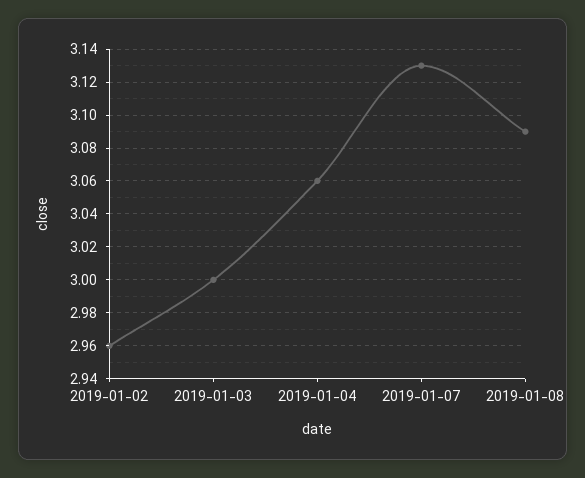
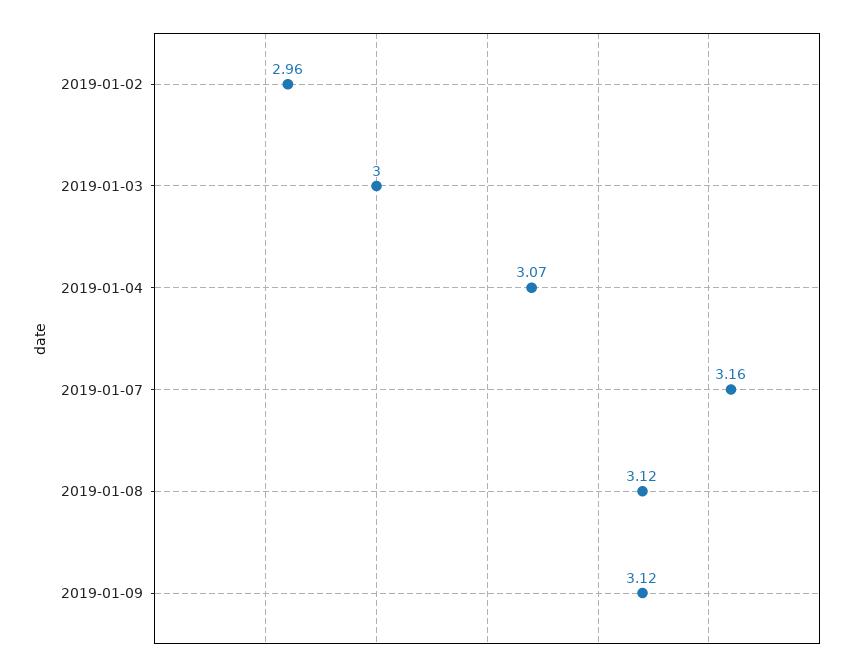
2019-01-04: 3.06 -> 3.07
2019-01-07: 3.13 -> 3.16
2019-01-08: 3.09 -> 3.12
2019-01-09: none -> 3.12

